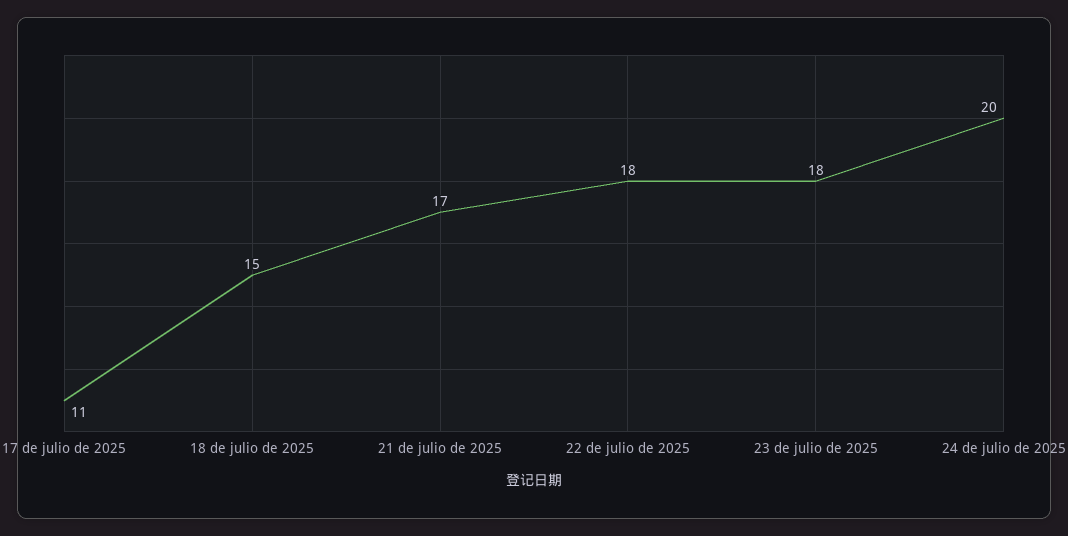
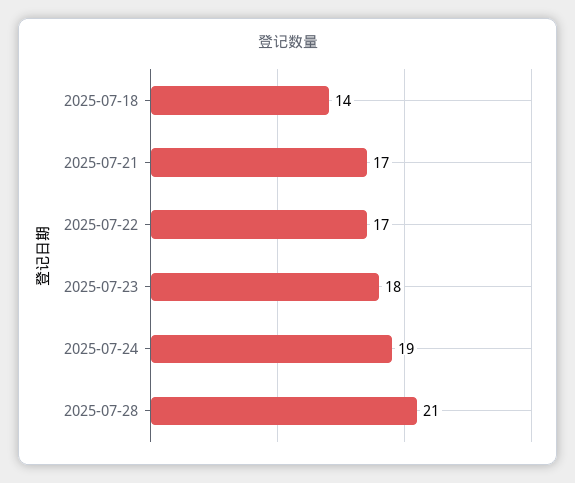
17 de julio de 2025: 11 -> none
18 de julio de 2025: 15 -> 14
22 de julio de 2025: 18 -> 17
24 de julio de 2025: 20 -> 19
2025-07-28: none -> 21

